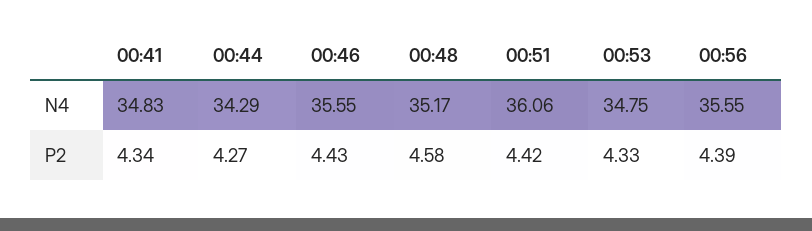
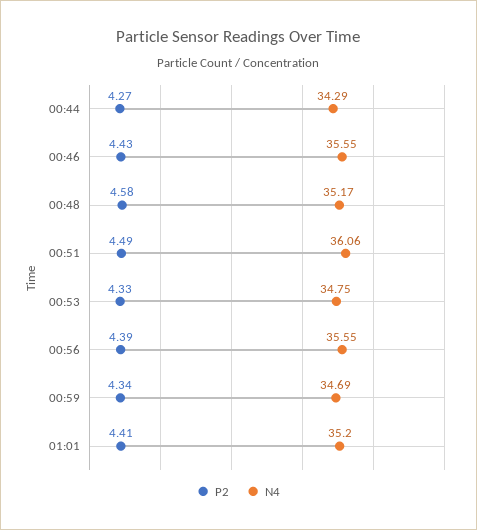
N4, 00:41: 34.83 -> none
P2, 00:41: 4.34 -> none
P2, 00:51: 4.42 -> 4.49
P2, 00:59: none -> 4.34
N4, 00:59: none -> 34.69
P2, 01:01: none -> 4.41
N4, 01:01: none -> 35.2

